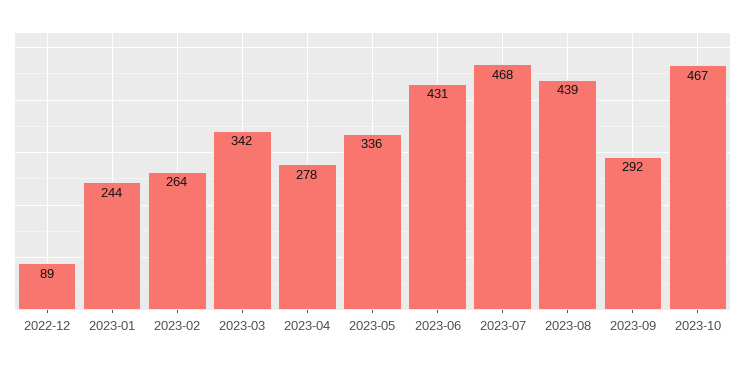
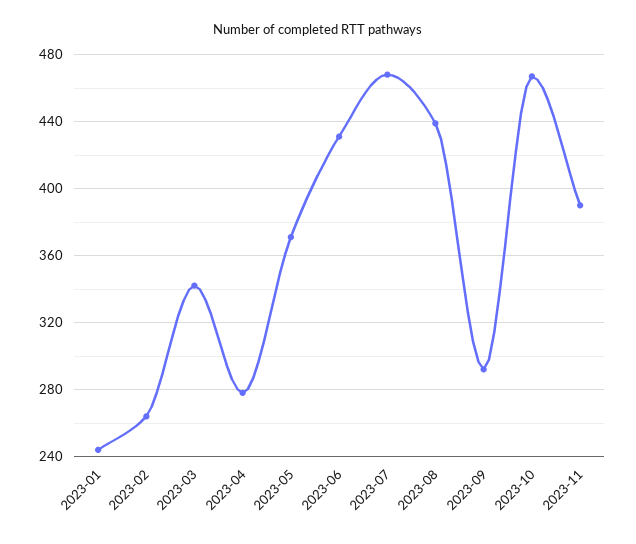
2022-12: 89 -> none
2023-05: 336 -> 370
2023-11: none -> 390

